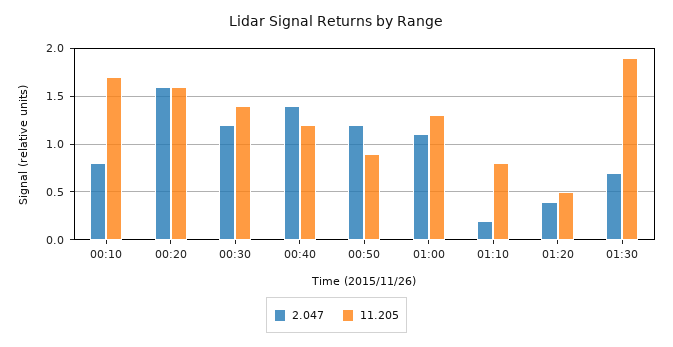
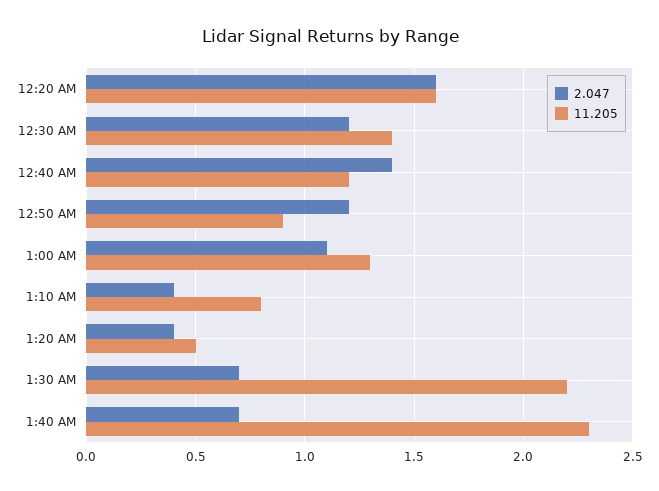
2.047, 00:10: 0.8 -> none
11.205, 00:10: 1.7 -> none
2.047, 01:10: 0.2 -> 0.4
11.205, 01:30: 1.9 -> 2.2
2.047, 1:40 AM: none -> 0.7
11.205, 1:40 AM: none -> 2.3

